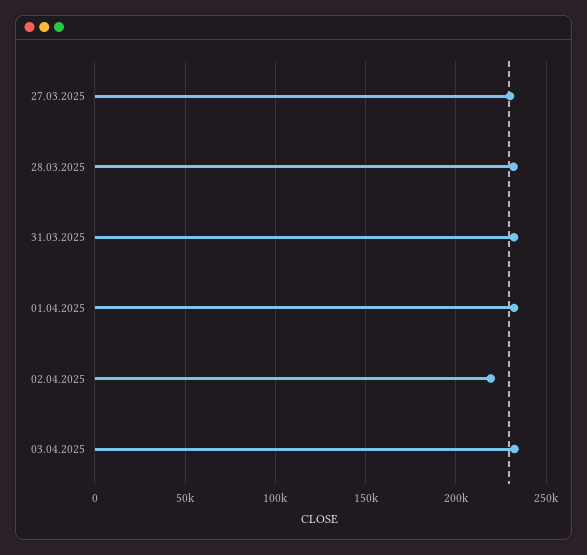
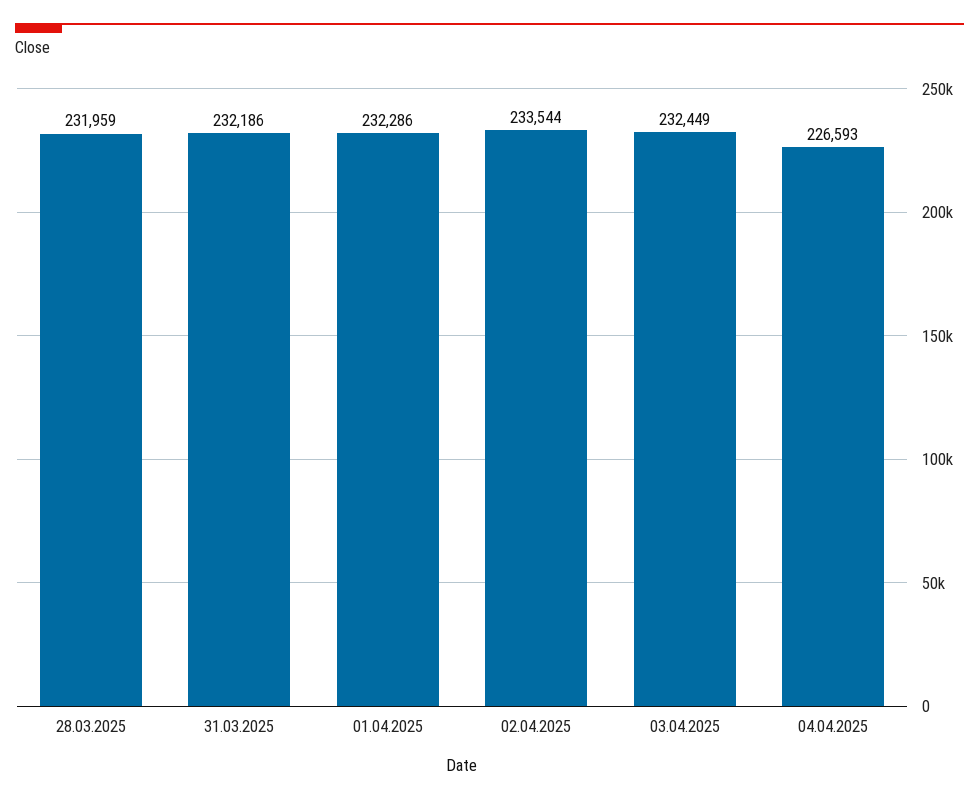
27.03.2025: 230000 -> none
02.04.2025: 220000 -> 233544
04.04.2025: none -> 226593

